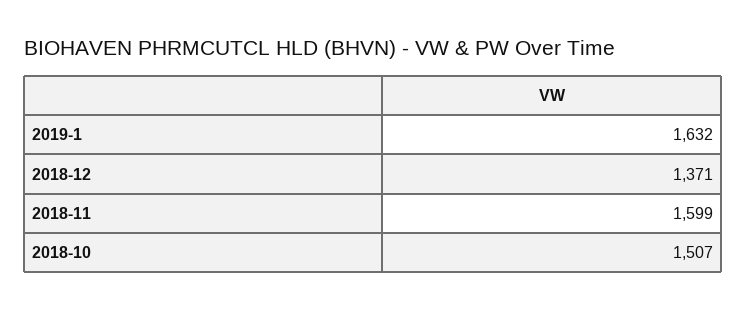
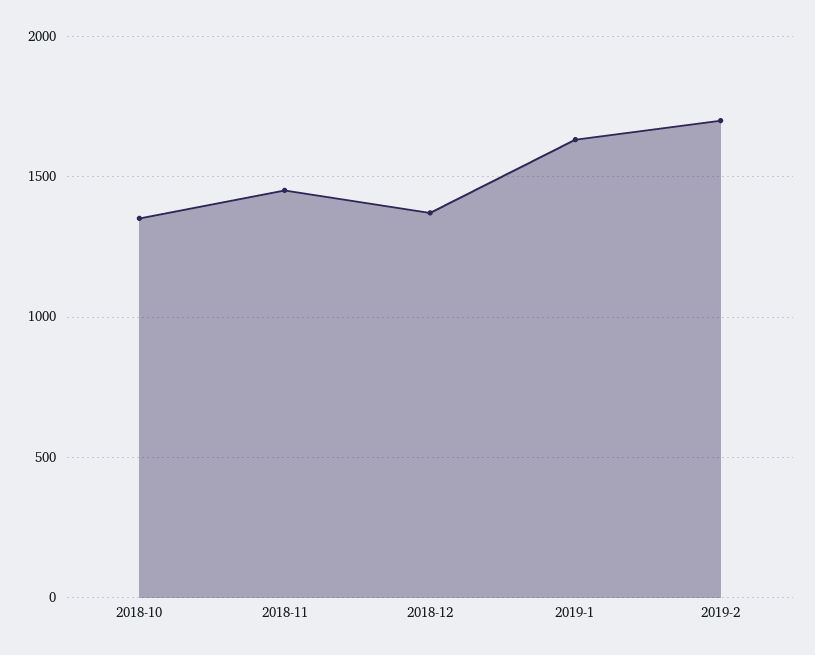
2018-11: 1599 -> 1450
2018-10: 1507 -> 1350
2019-2: none -> 1700

